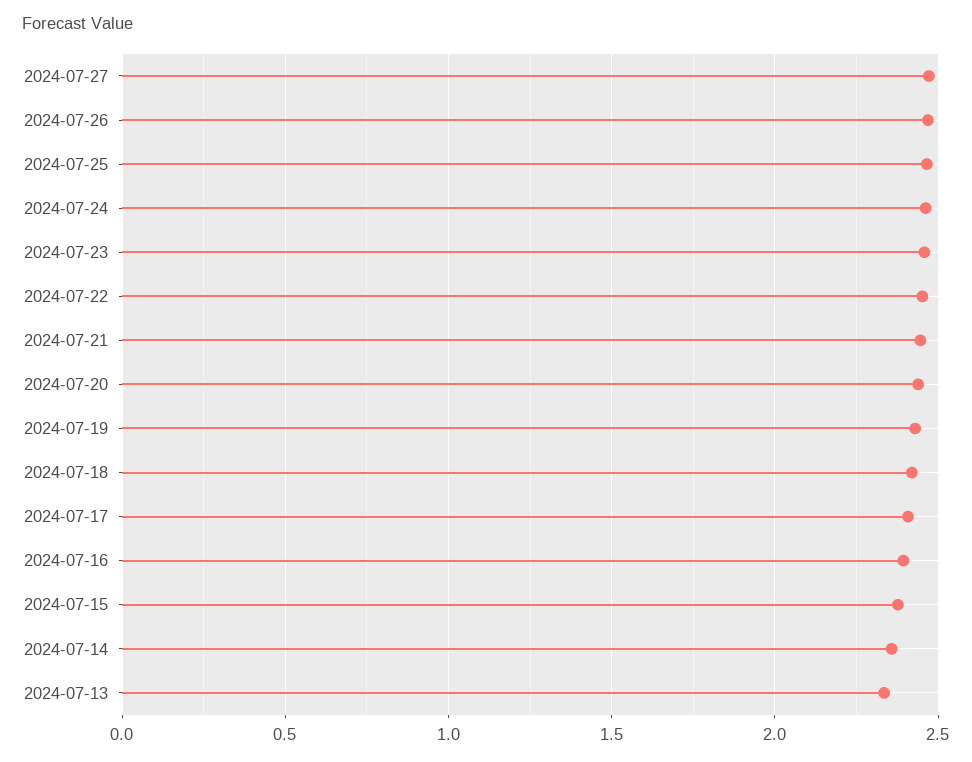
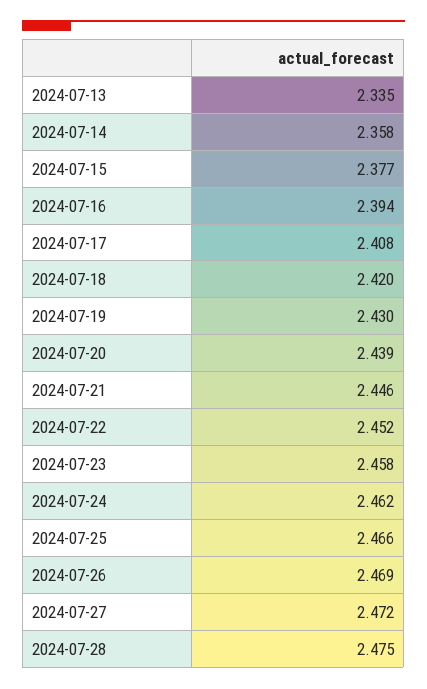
2024-07-28: none -> 2.475

